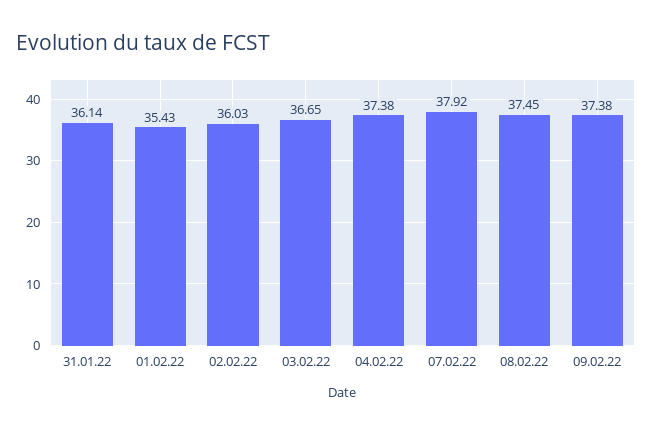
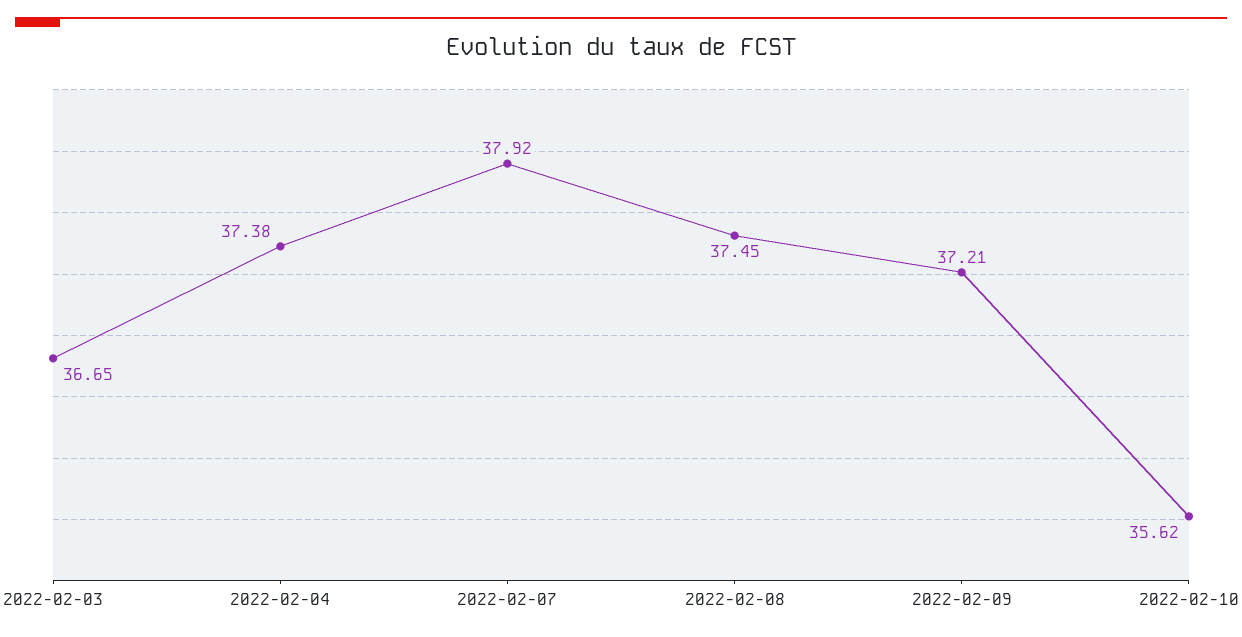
31.01.22: 36.14 -> none
01.02.22: 35.43 -> none
02.02.22: 36.03 -> none
09.02.22: 37.38 -> 37.21
2022-02-10: none -> 35.62

